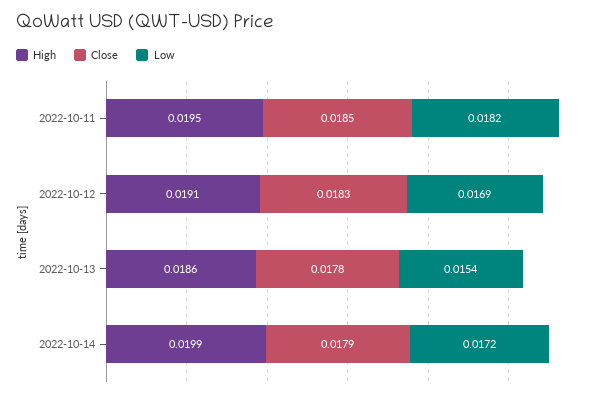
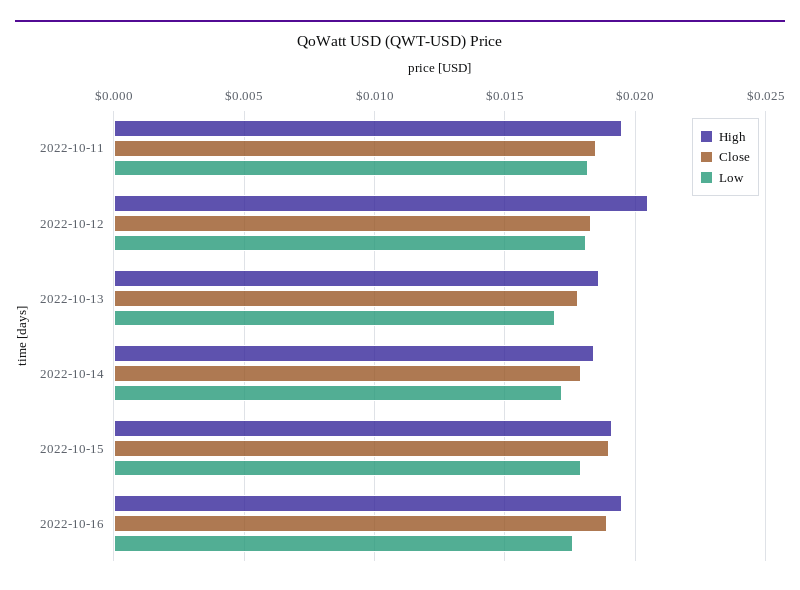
High, 2022-10-12: 0.0191 -> 0.0205
Low, 2022-10-12: 0.0169 -> 0.018
Low, 2022-10-13: 0.0154 -> 0.017
High, 2022-10-14: 0.0199 -> 0.0185
High, 2022-10-15: none -> 0.019
Close, 2022-10-15: none -> 0.019
Low, 2022-10-15: none -> 0.018
High, 2022-10-16: none -> 0.0195
Close, 2022-10-16: none -> 0.019
Low, 2022-10-16: none -> 0.0175

